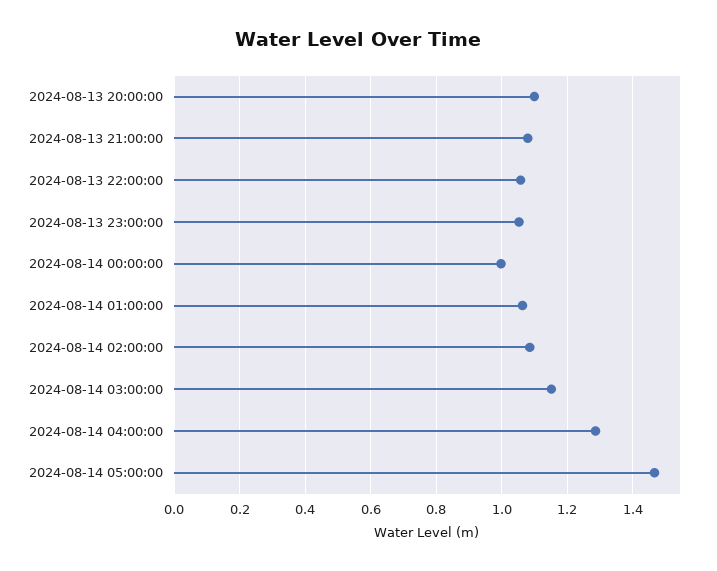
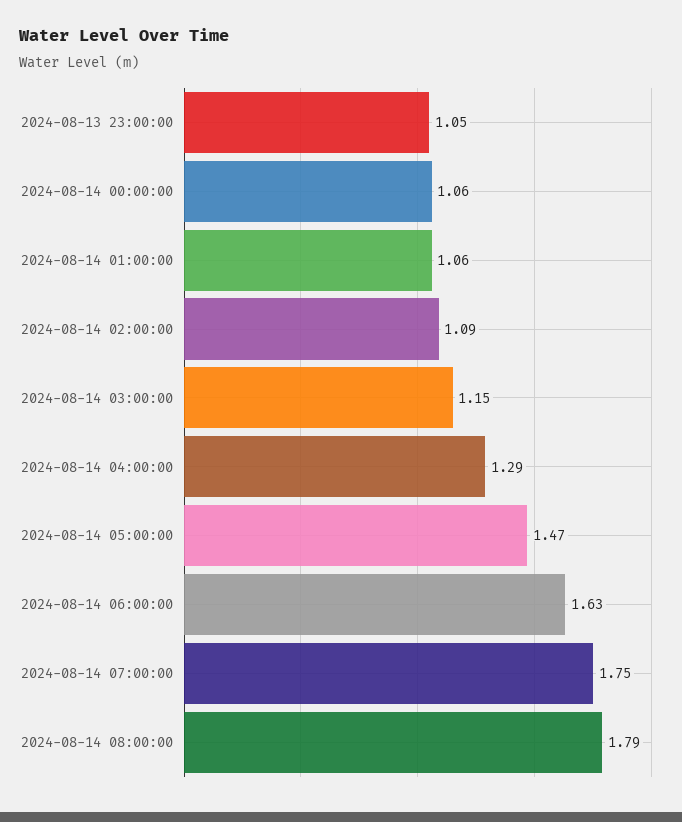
2024-08-13 20:00:00: 1.1 -> none
2024-08-13 21:00:00: 1.08 -> none
2024-08-13 22:00:00: 1.06 -> none
2024-08-14 00:00:00: 1 -> 1.06
2024-08-14 06:00:00: none -> 1.63
2024-08-14 07:00:00: none -> 1.75
2024-08-14 08:00:00: none -> 1.79

